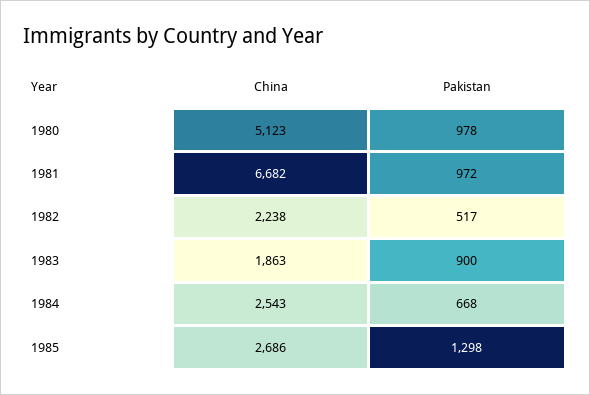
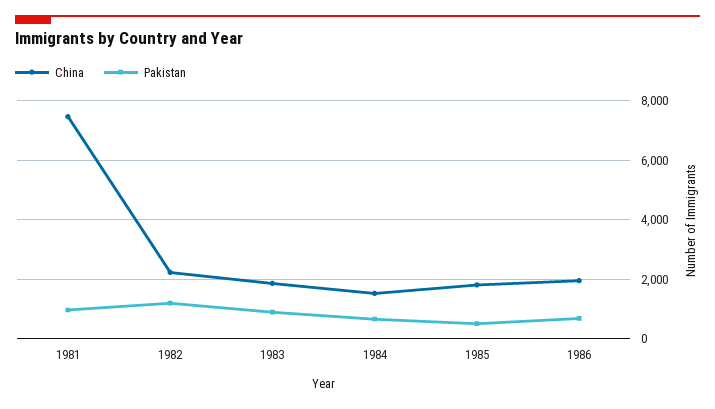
China, 1980: 5123 -> none
Pakistan, 1980: 978 -> none
China, 1981: 6682 -> 7500
Pakistan, 1982: 517 -> 1250
China, 1984: 2543 -> 1500
China, 1985: 2686 -> 1750
Pakistan, 1985: 1298 -> 500
China, 1986: none -> 2000
Pakistan, 1986: none -> 750

